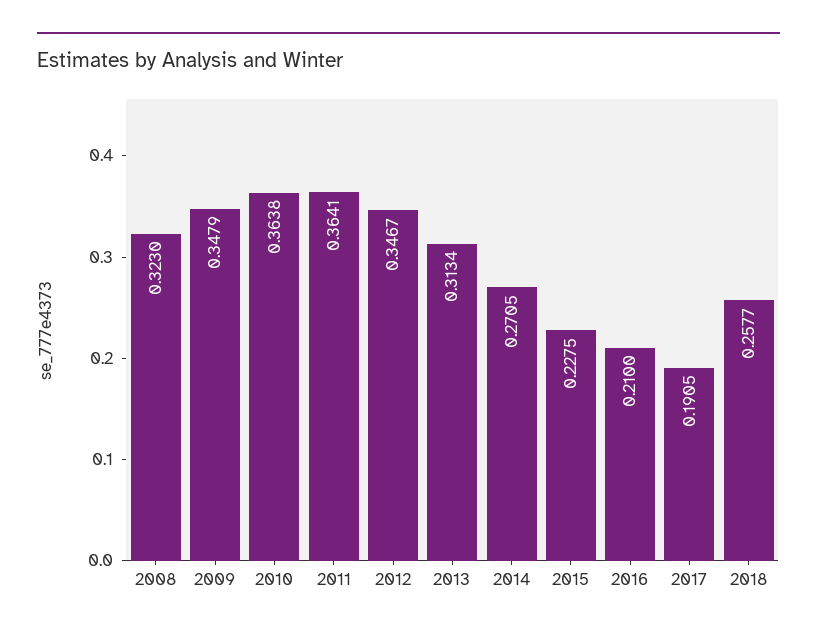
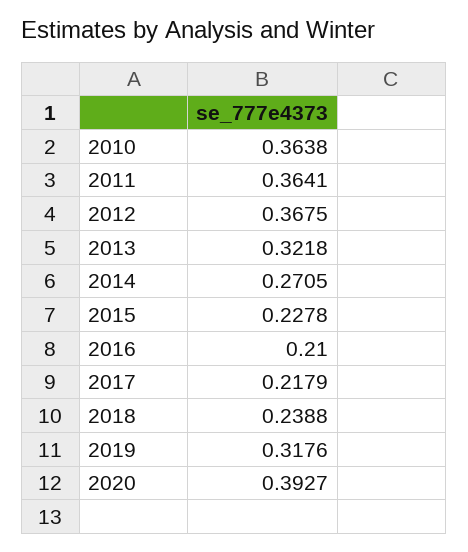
2008: 0.323 -> none
2009: 0.3479 -> none
2012: 0.3467 -> 0.3675
2013: 0.3134 -> 0.3218
2015: 0.2275 -> 0.2278
2017: 0.1905 -> 0.2179
2018: 0.2577 -> 0.2388
2019: none -> 0.3176
2020: none -> 0.3927

